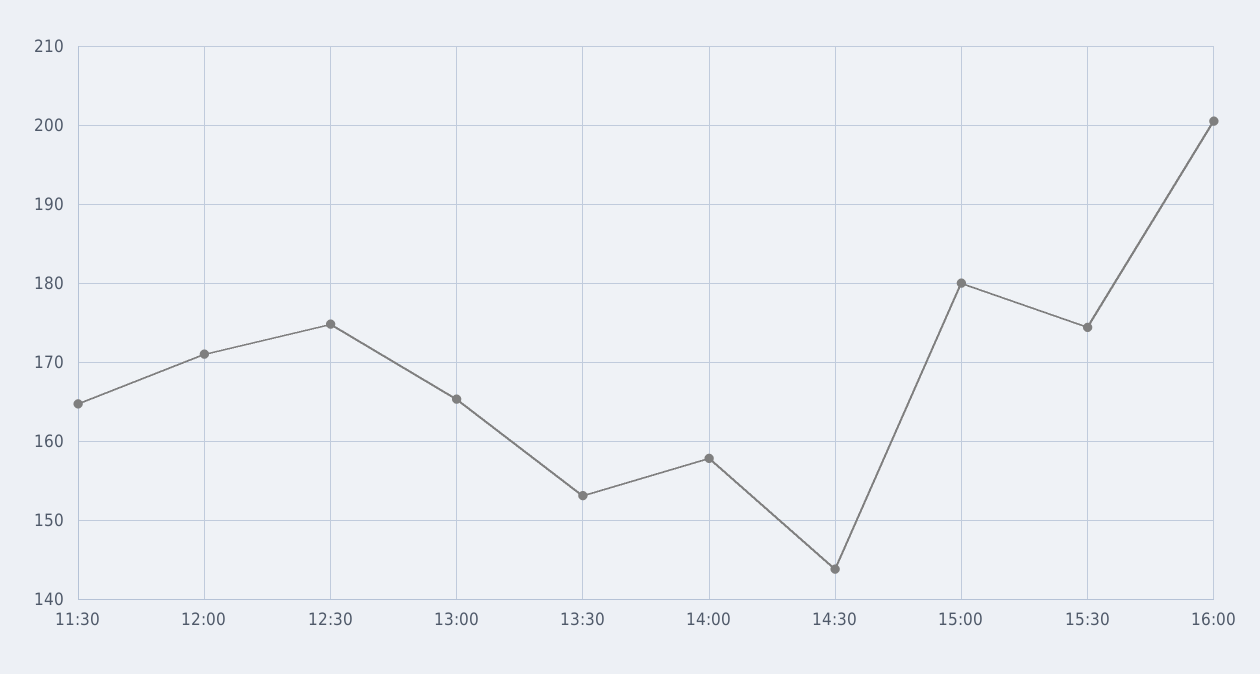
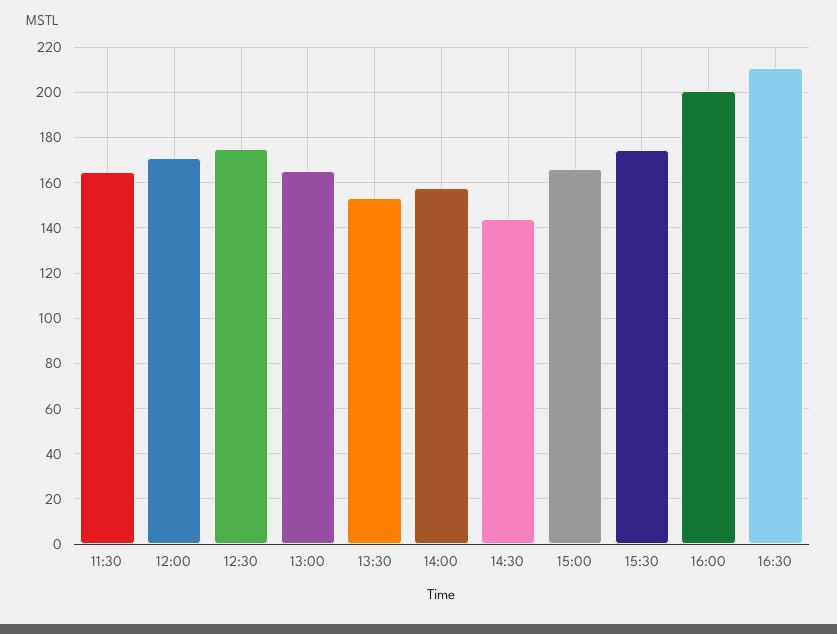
15:00: 180 -> 165
16:30: none -> 210

